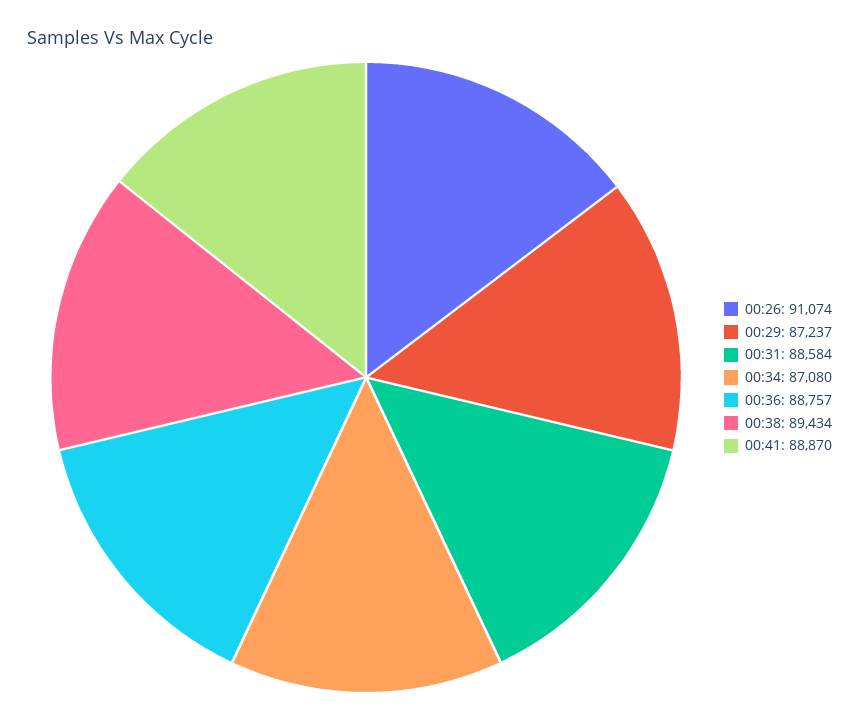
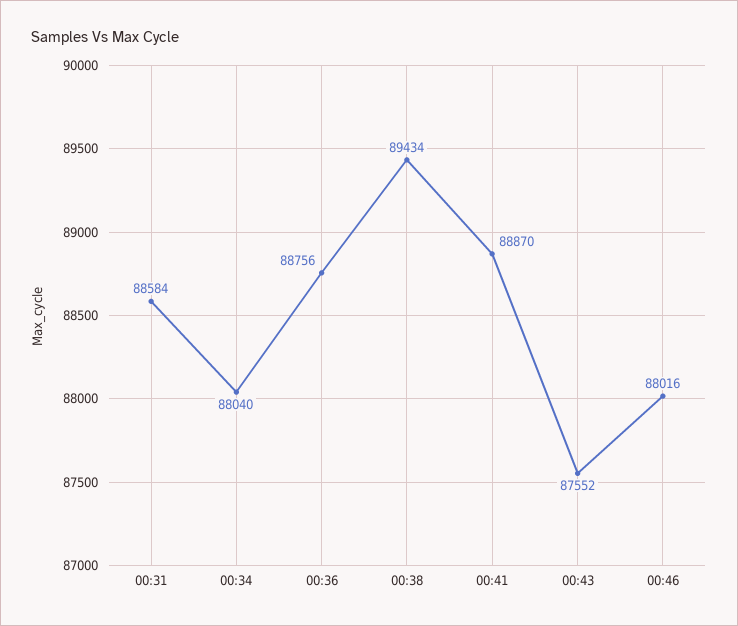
00:26: 91074 -> none
00:29: 87237 -> none
00:34: 87080 -> 88040
00:36: 88757 -> 88756
00:43: none -> 87552
00:46: none -> 88016

